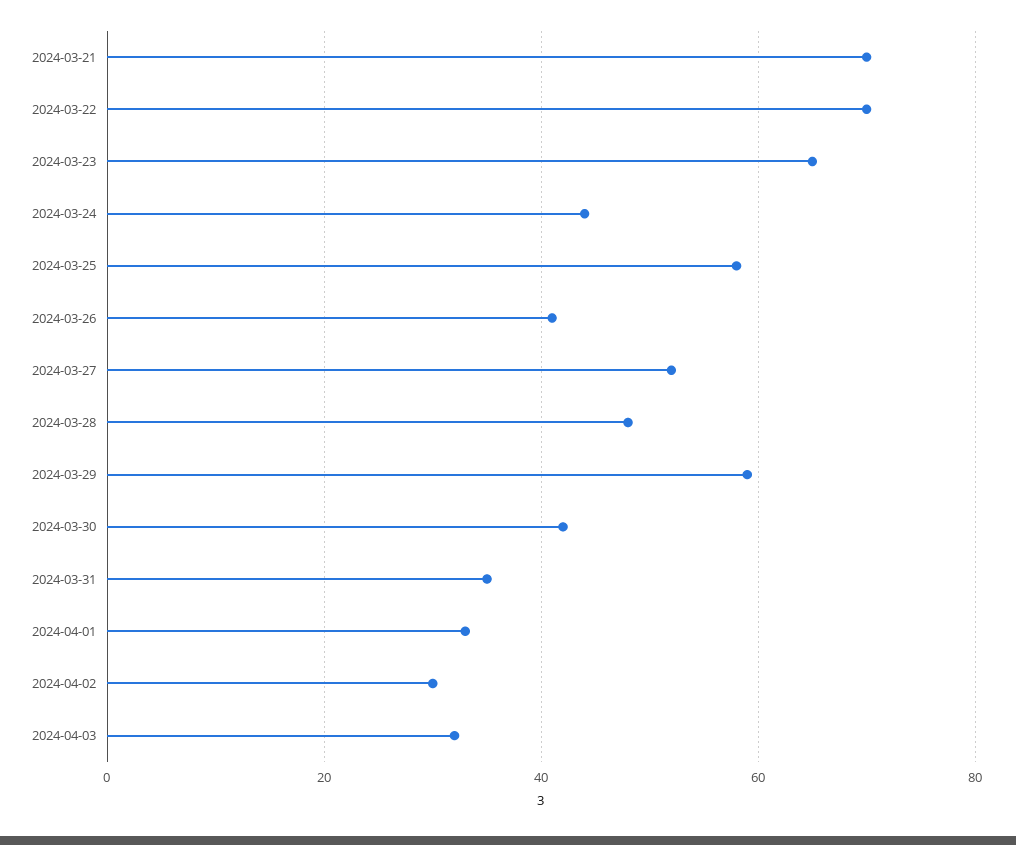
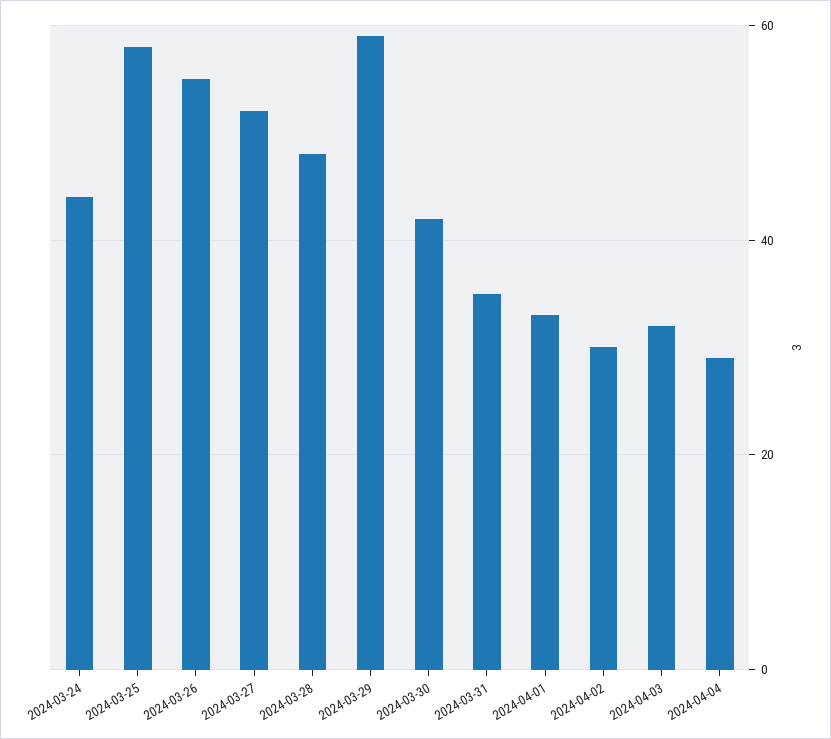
2024-03-21: 70 -> none
2024-03-22: 70 -> none
2024-03-23: 65 -> none
2024-03-26: 40 -> 55
2024-04-04: none -> 30

